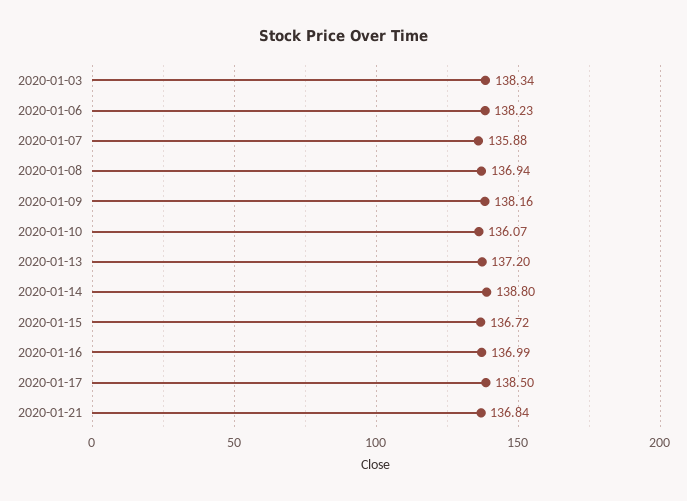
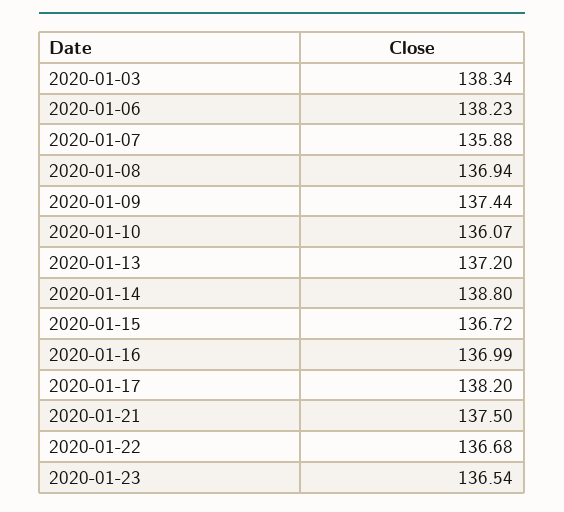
2020-01-09: 138.16 -> 137.44
2020-01-17: 138.5 -> 138.2
2020-01-21: 136.84 -> 137.5
2020-01-22: none -> 136.68
2020-01-23: none -> 136.54

